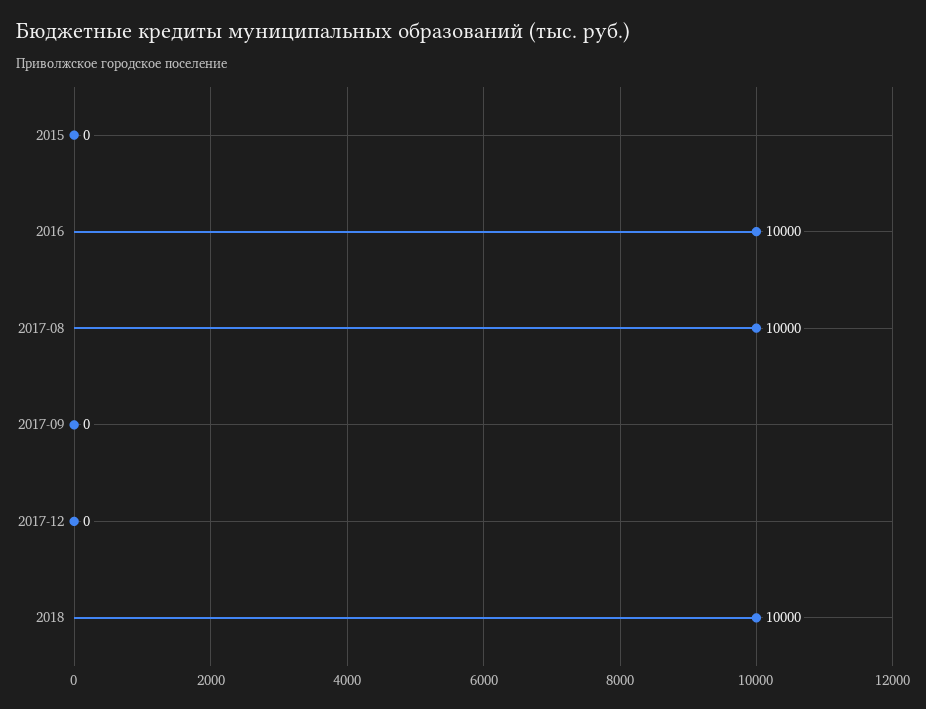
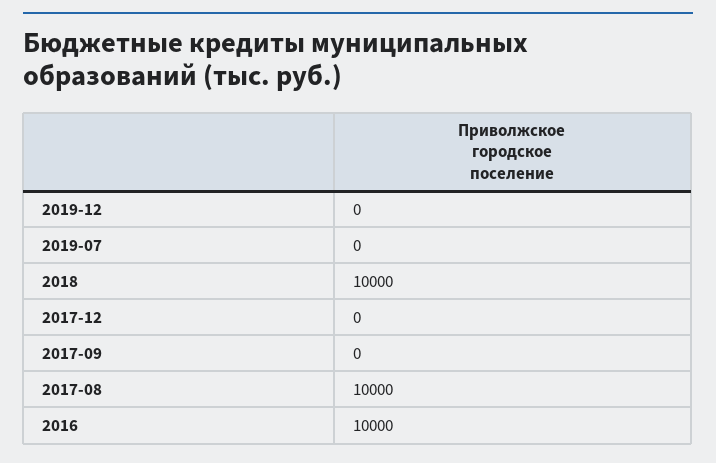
2015: 0 -> none
2019-12: none -> 0
2019-07: none -> 0

